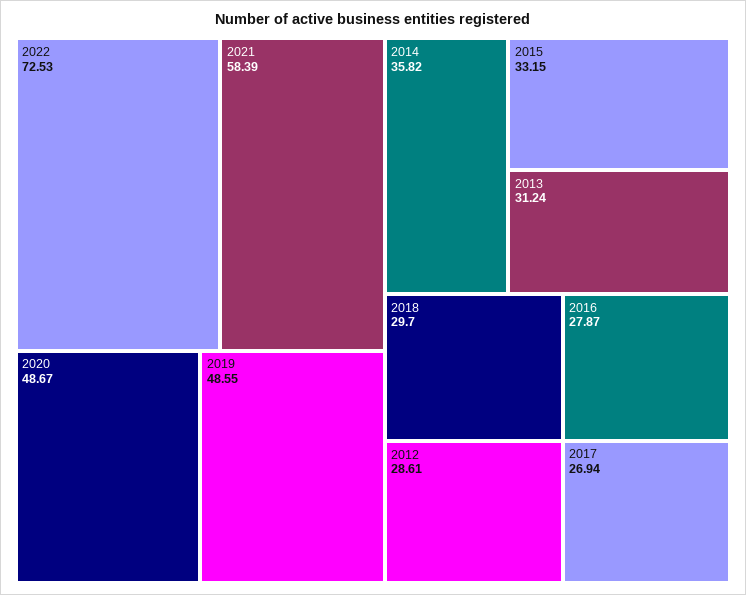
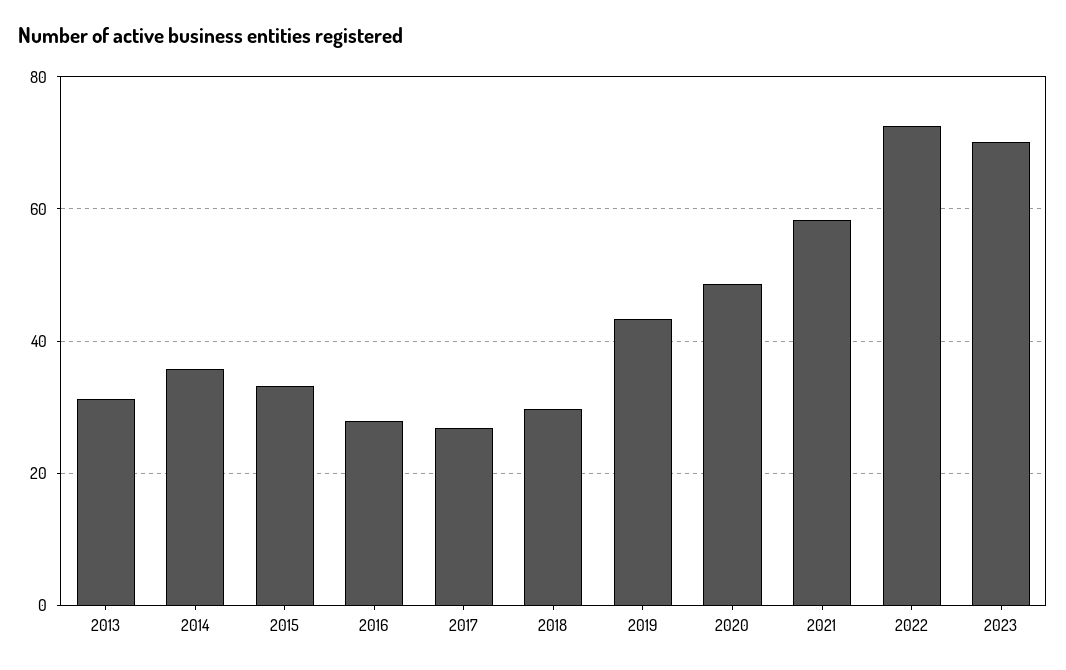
2019: 48.55 -> 44
2012: 28.61 -> none
2023: none -> 70

